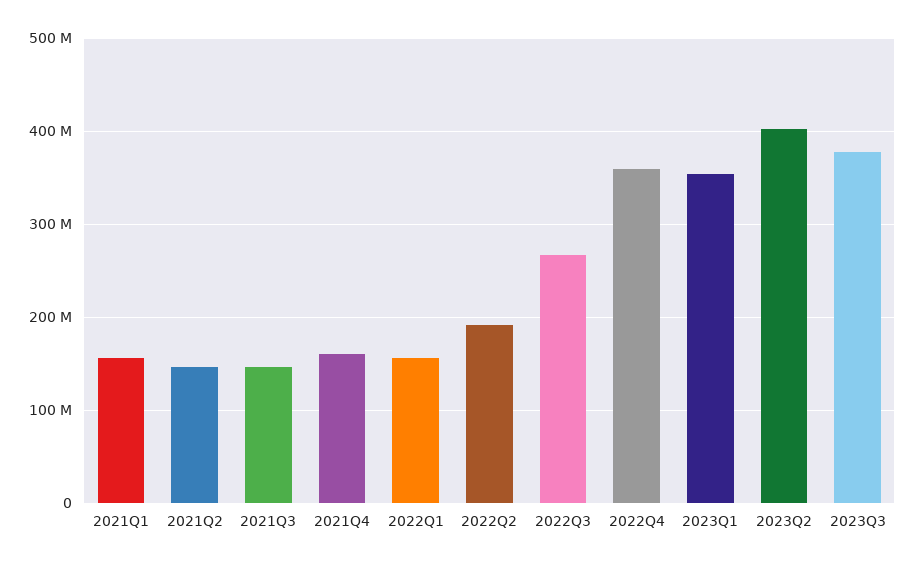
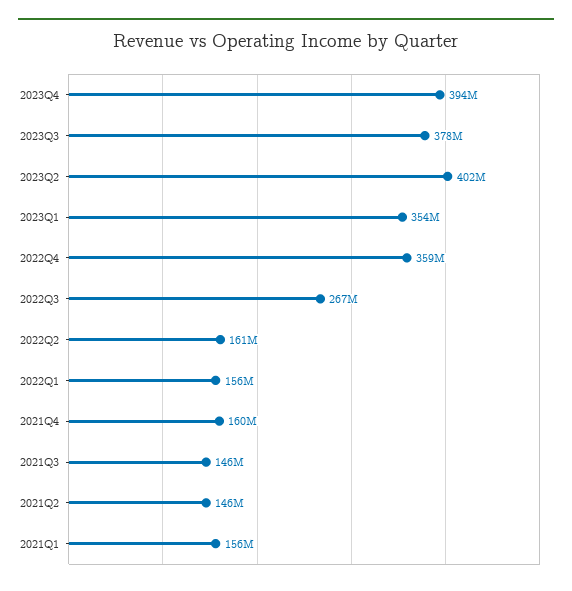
2022Q2: 190000000 -> 161000000
2023Q4: none -> 394000000

